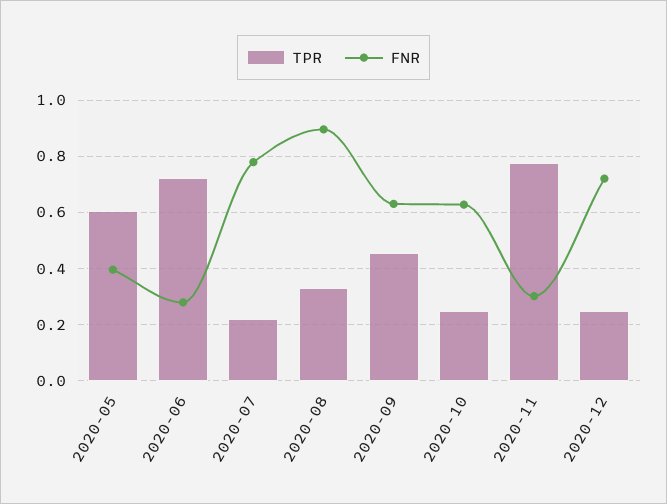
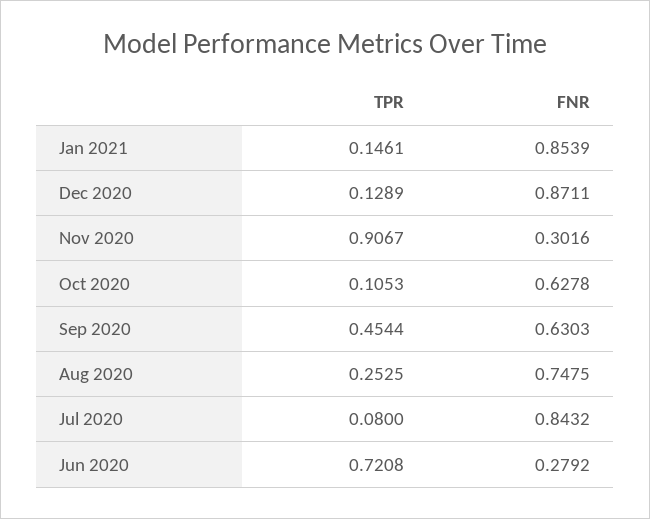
TPR, 2020-05: 0.6 -> none
FNR, 2020-05: 0.4 -> none
TPR, 2020-07: 0.225 -> 0.08
FNR, 2020-07: 0.775 -> 0.8432
TPR, 2020-08: 0.325 -> 0.2525
FNR, 2020-08: 0.9 -> 0.7475
TPR, 2020-10: 0.25 -> 0.1053
TPR, 2020-11: 0.775 -> 0.9067
TPR, 2020-12: 0.25 -> 0.1289
FNR, 2020-12: 0.725 -> 0.8711
TPR, Jan 2021: none -> 0.1461
FNR, Jan 2021: none -> 0.8539

